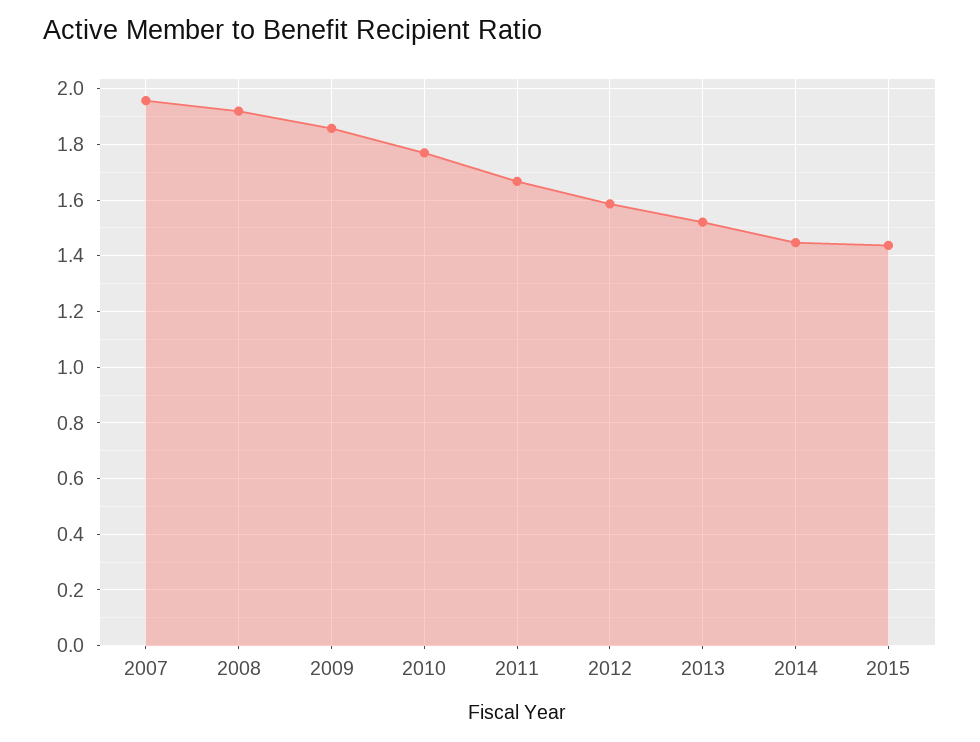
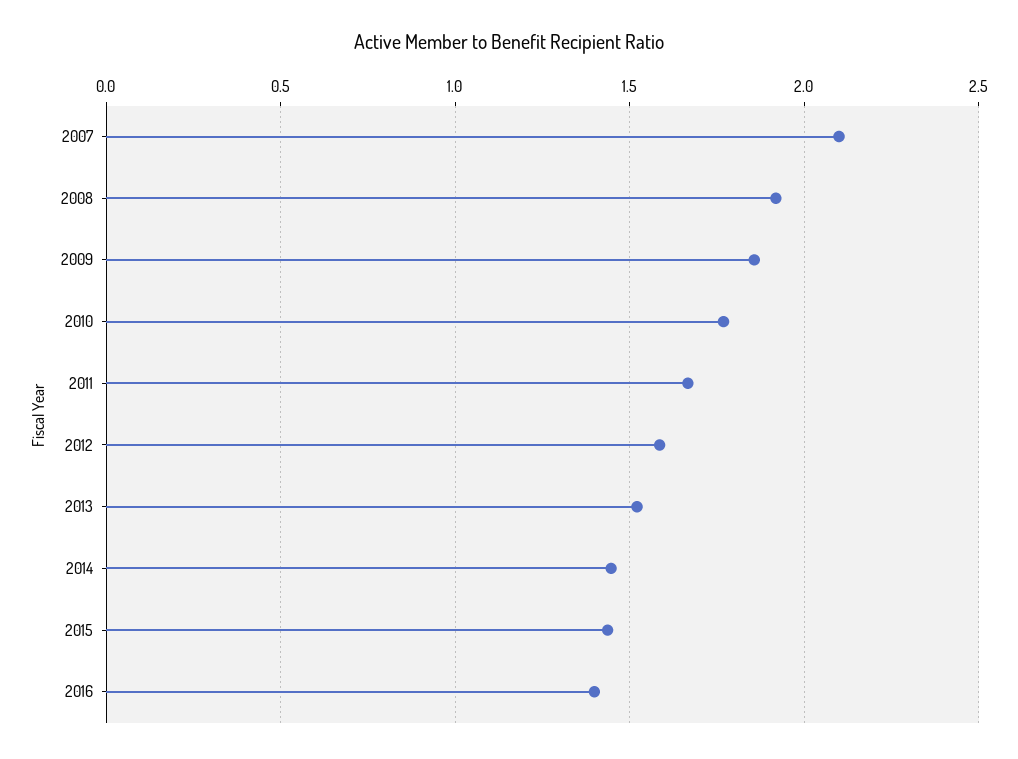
2007: 1.95 -> 2.1
2016: none -> 1.4

